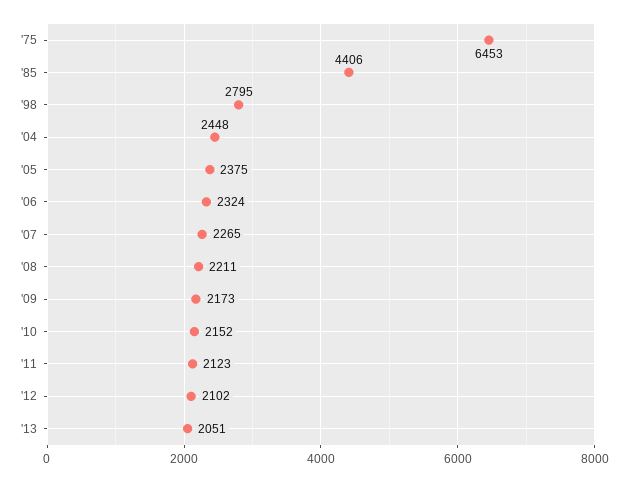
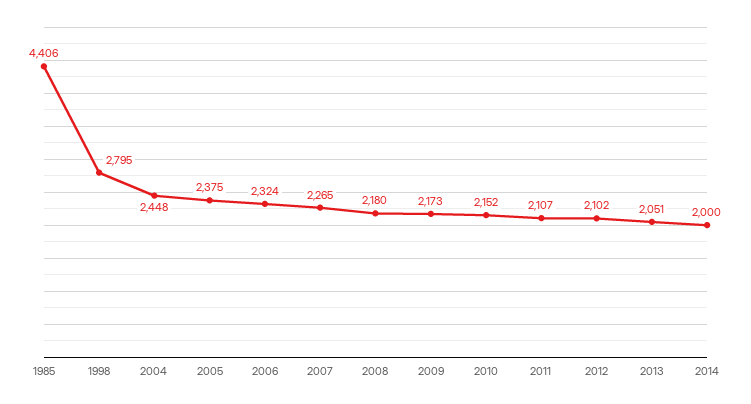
'75: 6453 -> none
'08: 2211 -> 2180
'11: 2123 -> 2107
2014: none -> 2000

